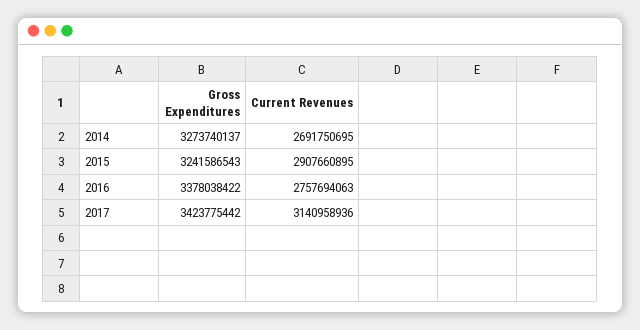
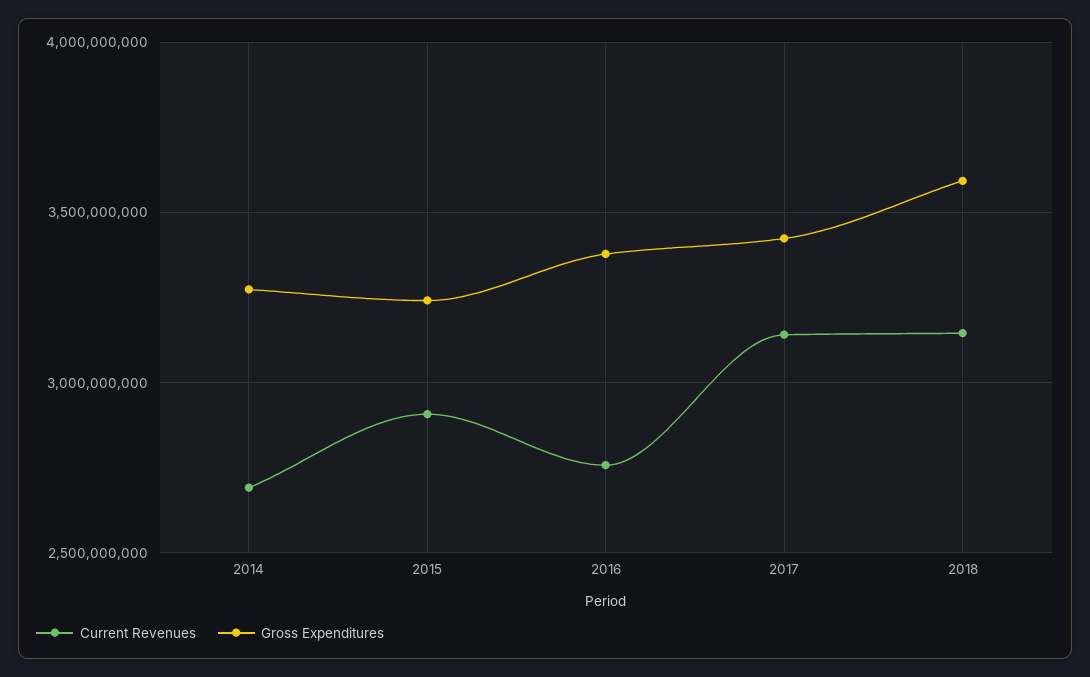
Current Revenues, 2018: none -> 3150000000
Gross Expenditures, 2018: none -> 3600000000

